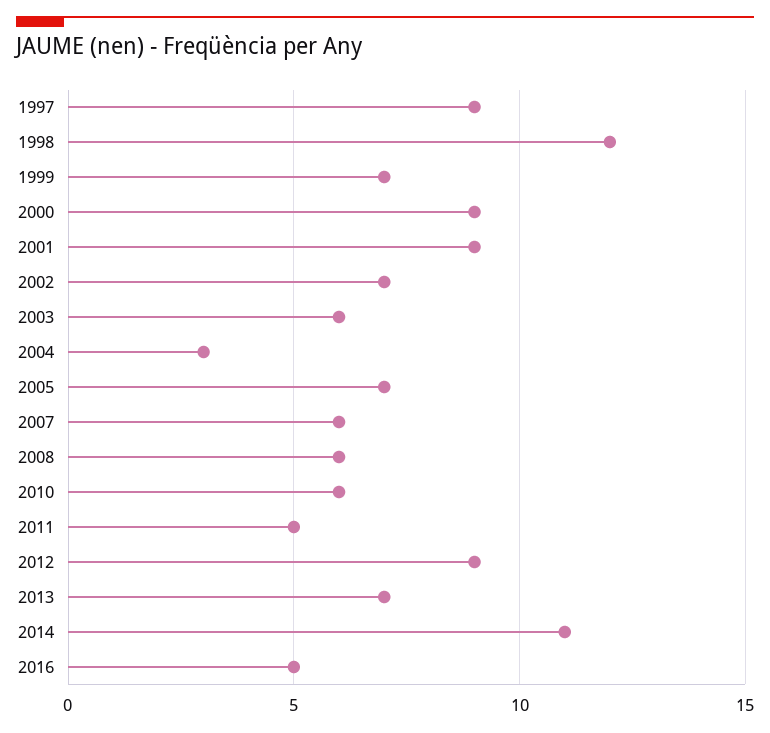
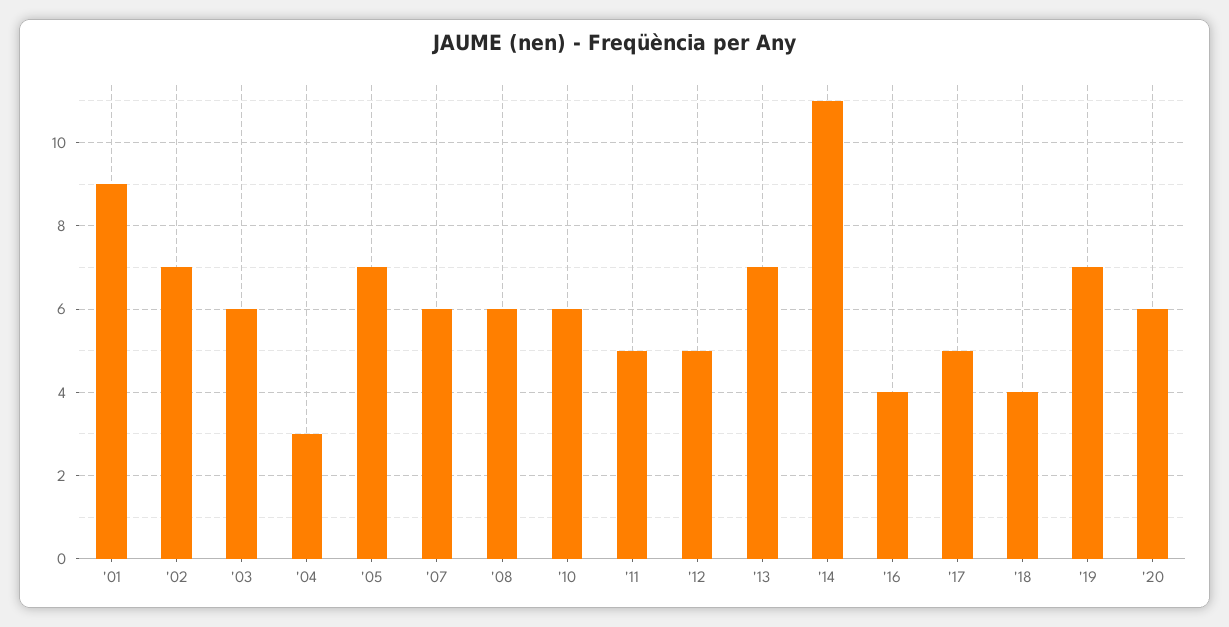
1997: 9 -> none
1998: 12 -> none
1999: 7 -> none
2000: 9 -> none
2012: 9 -> 5
2016: 5 -> 4
'17: none -> 5
'18: none -> 4
'19: none -> 7
'20: none -> 6

